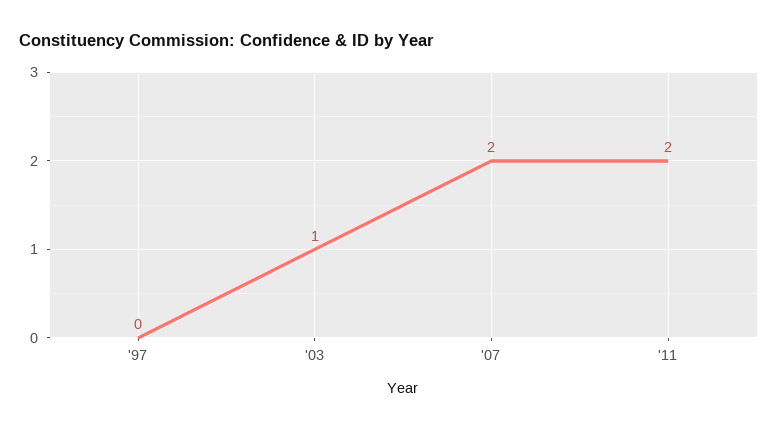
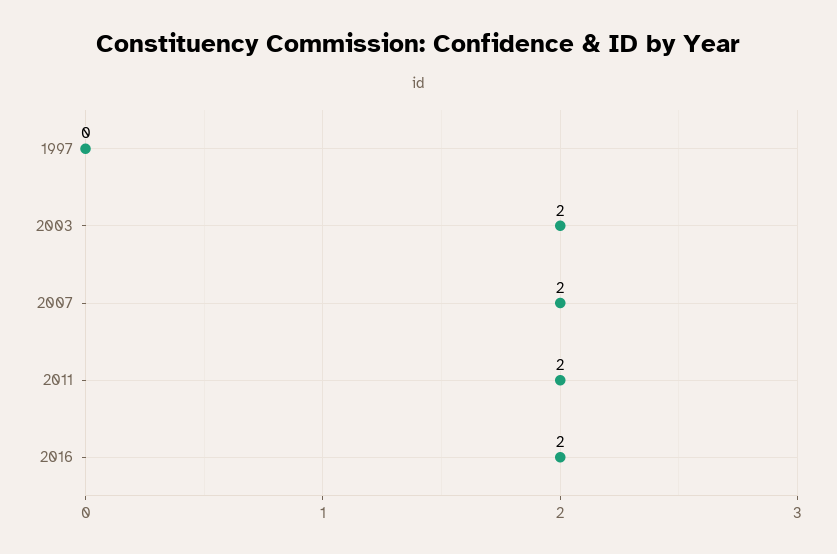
'03: 1 -> 2
2016: none -> 2

